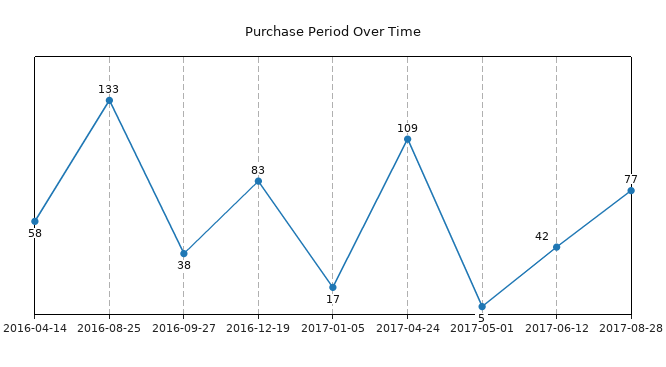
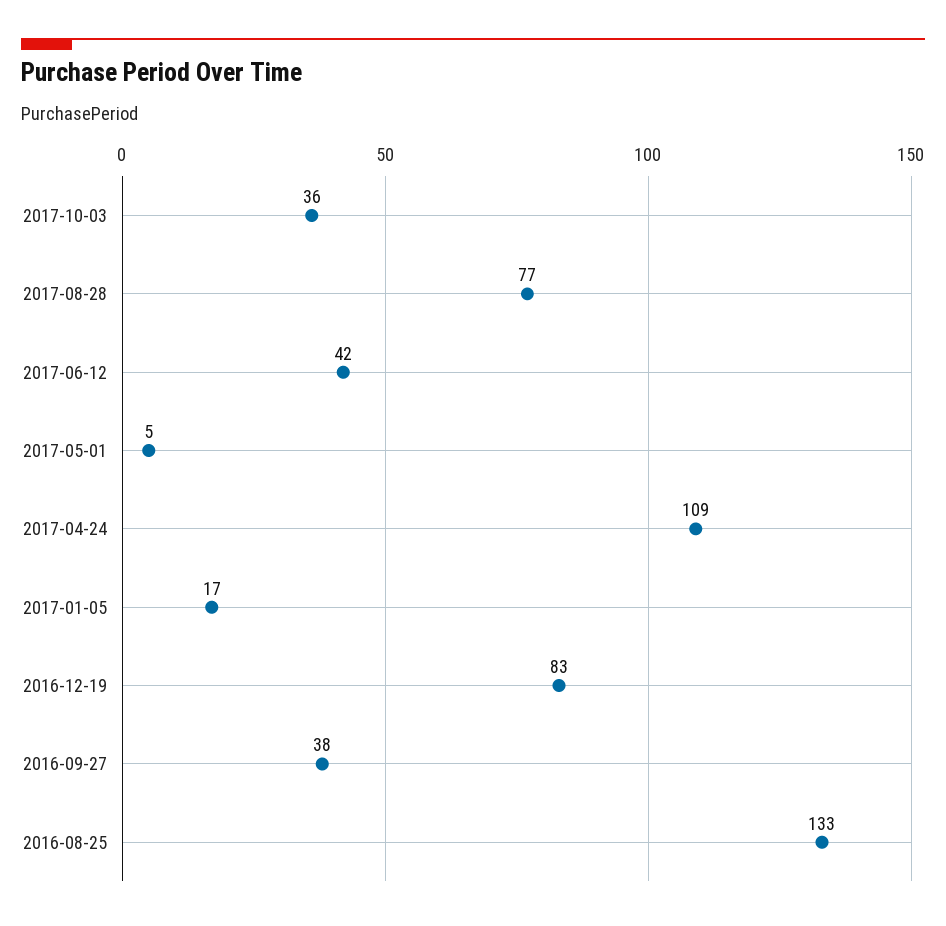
2016-04-14: 58 -> none
2017-10-03: none -> 36

